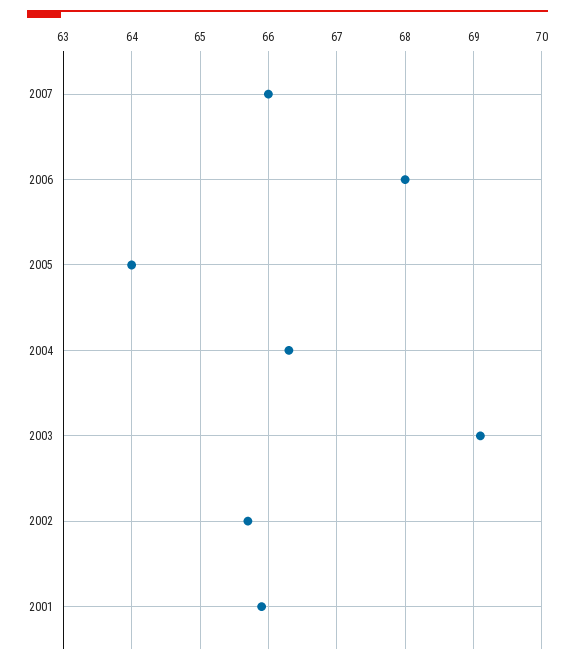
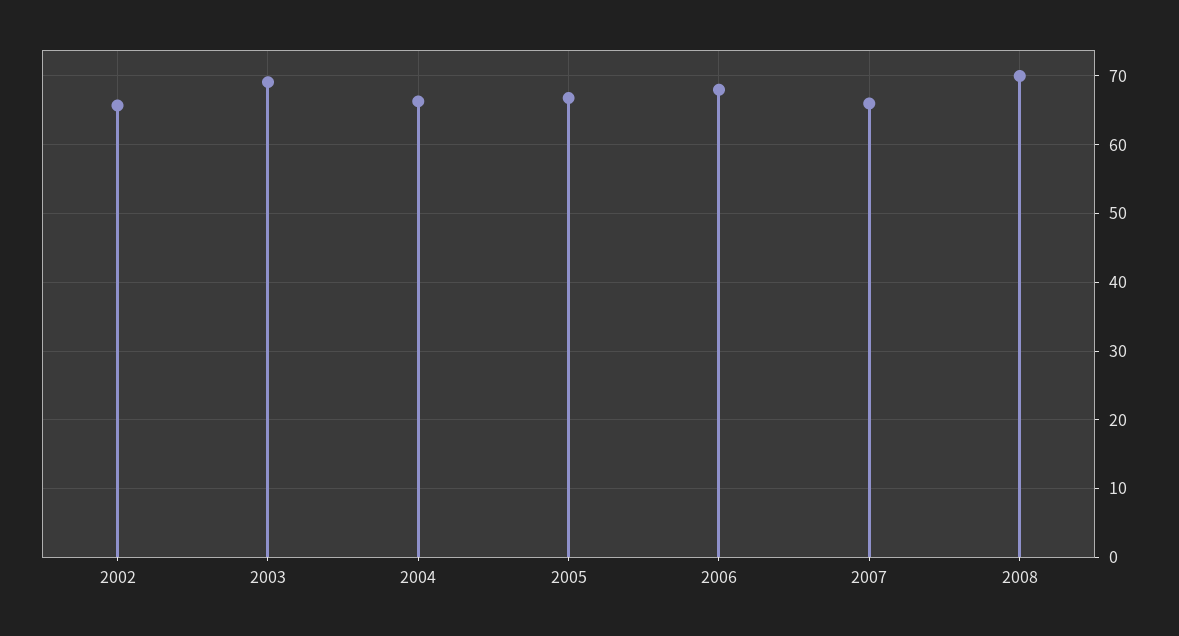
2005: 64 -> 67
2001: 65.9 -> none
2008: none -> 70

